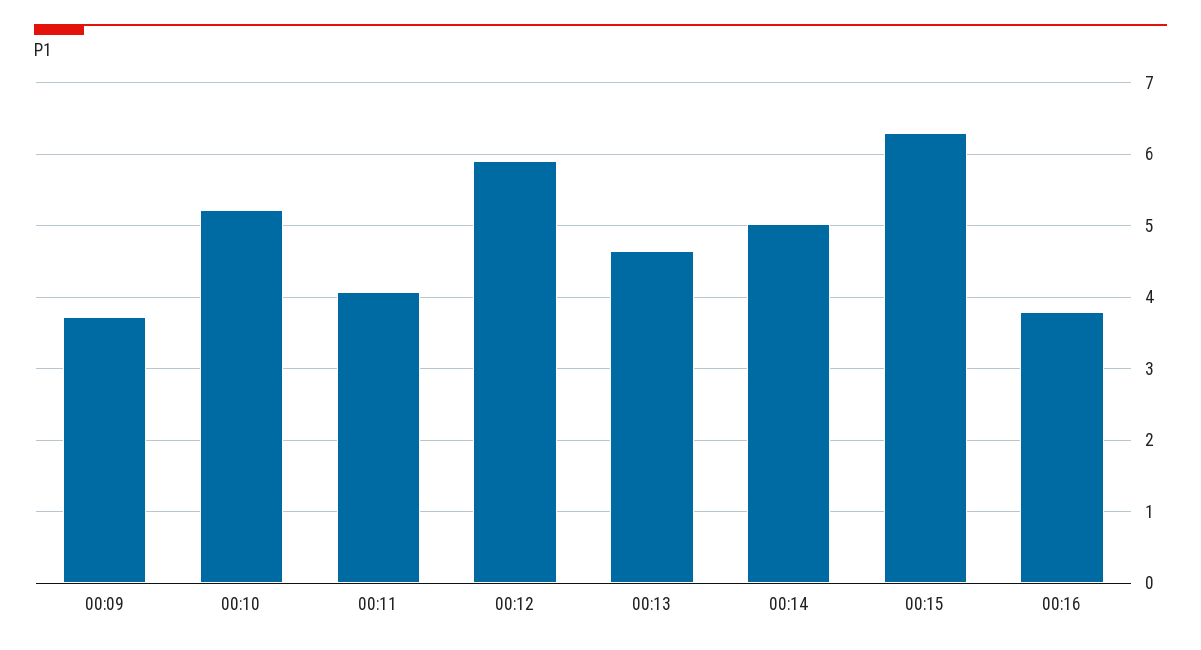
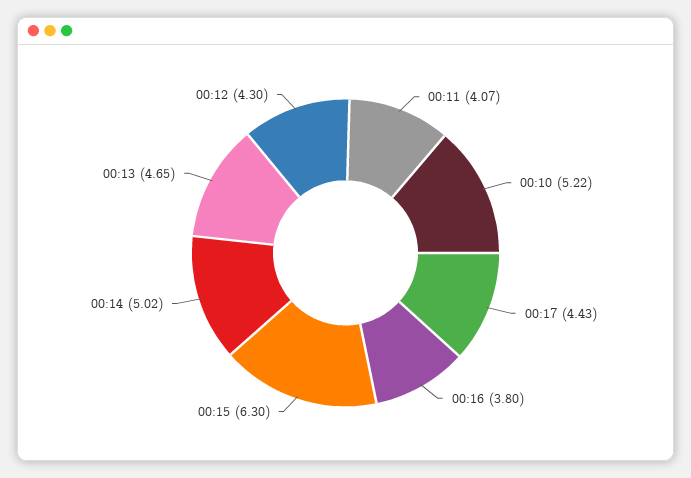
00:09: 3.7 -> none
00:12: 5.9 -> 4.3
00:17: none -> 4.43

